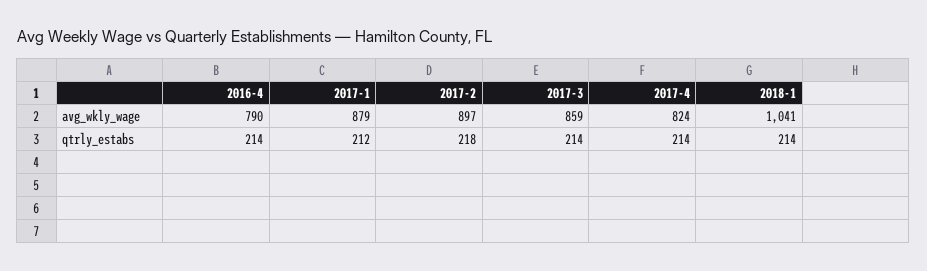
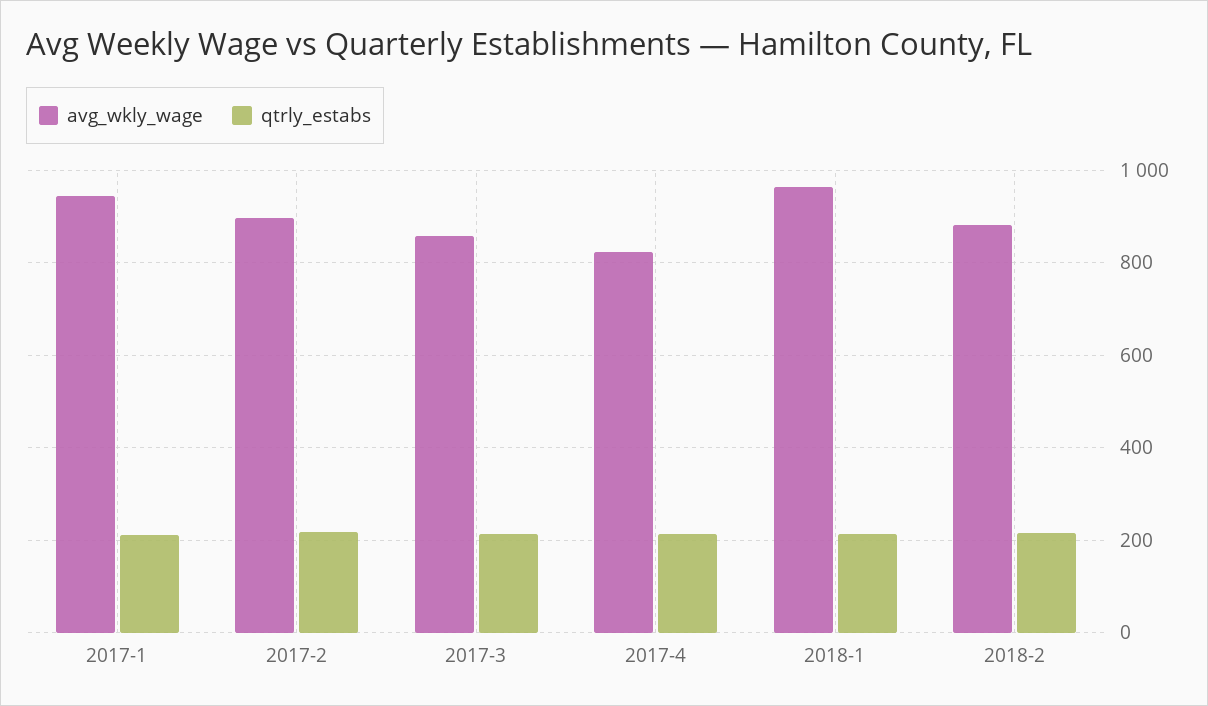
avg_wkly_wage, 2016-4: 790 -> none
avg_wkly_wage, 2017-1: 879 -> 940
avg_wkly_wage, 2018-1: 1041 -> 960
qtrly_estabs, 2016-4: 214 -> none
avg_wkly_wage, 2018-2: none -> 880
qtrly_estabs, 2018-2: none -> 220

